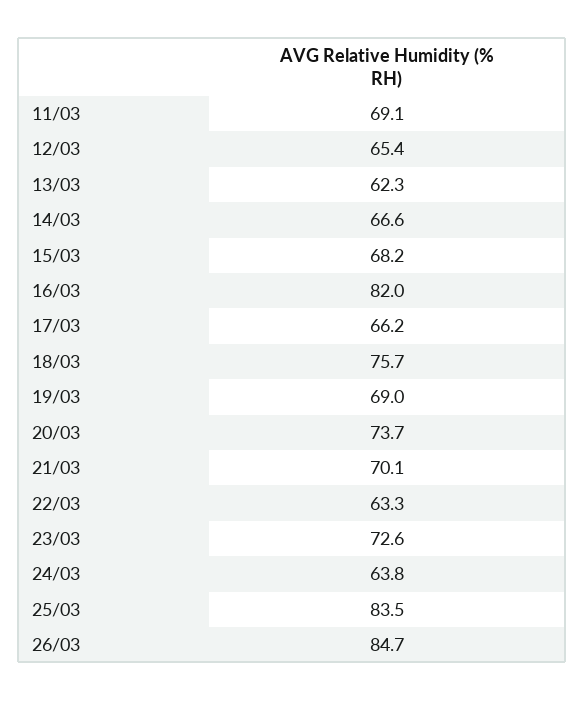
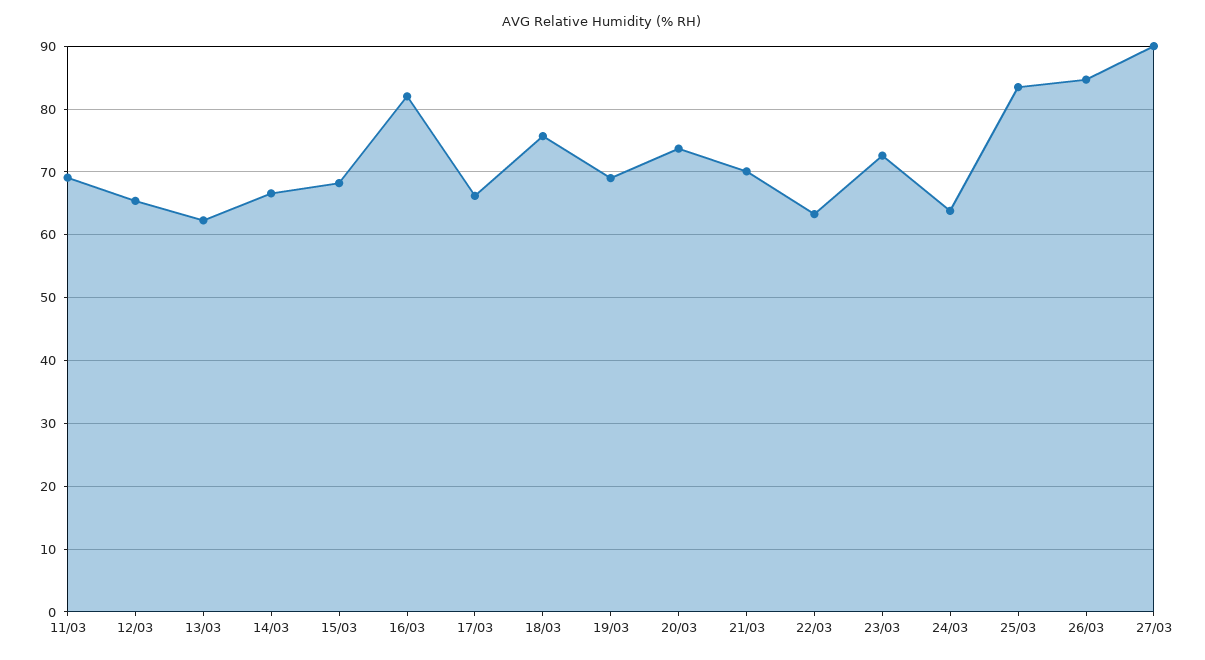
27/03: none -> 90

